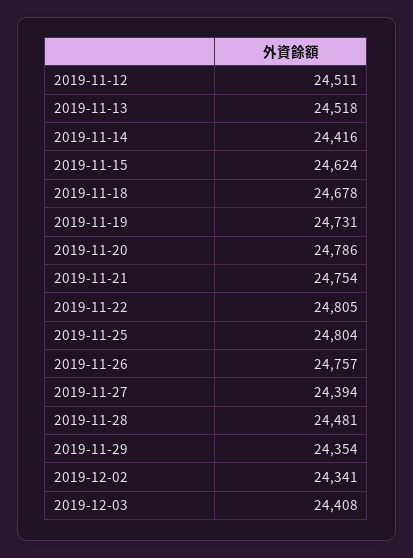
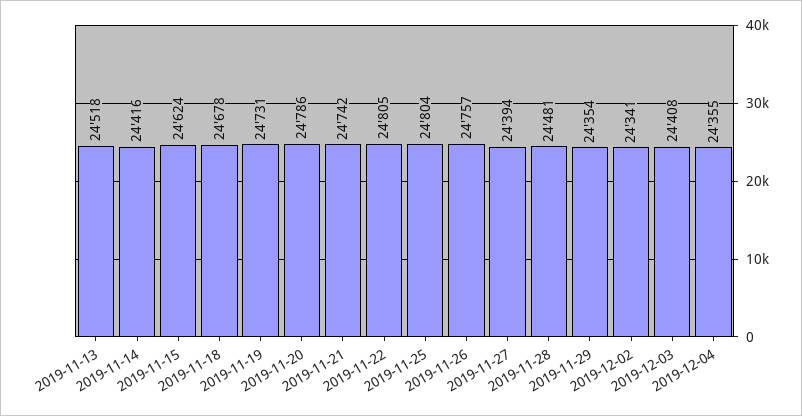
2019-11-12: 24511 -> none
2019-11-21: 24754 -> 24742
2019-12-04: none -> 24355

